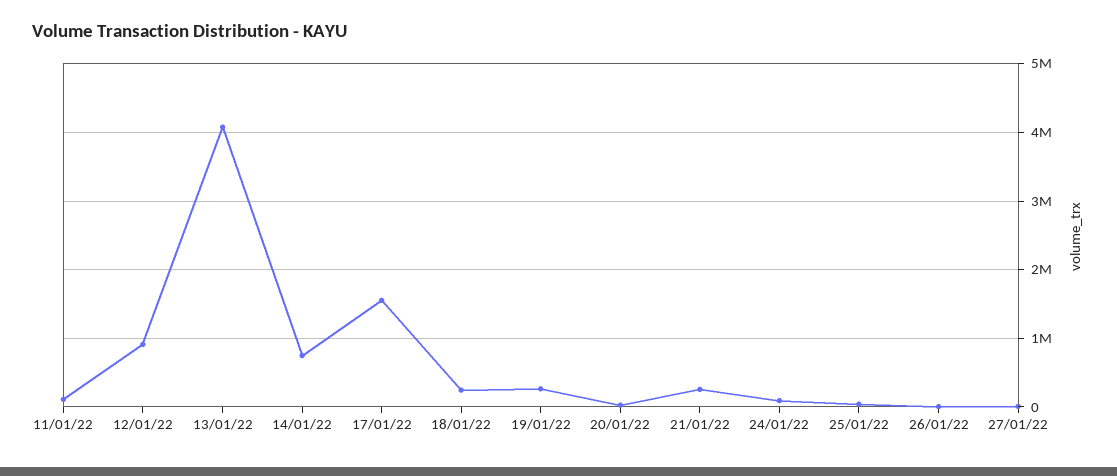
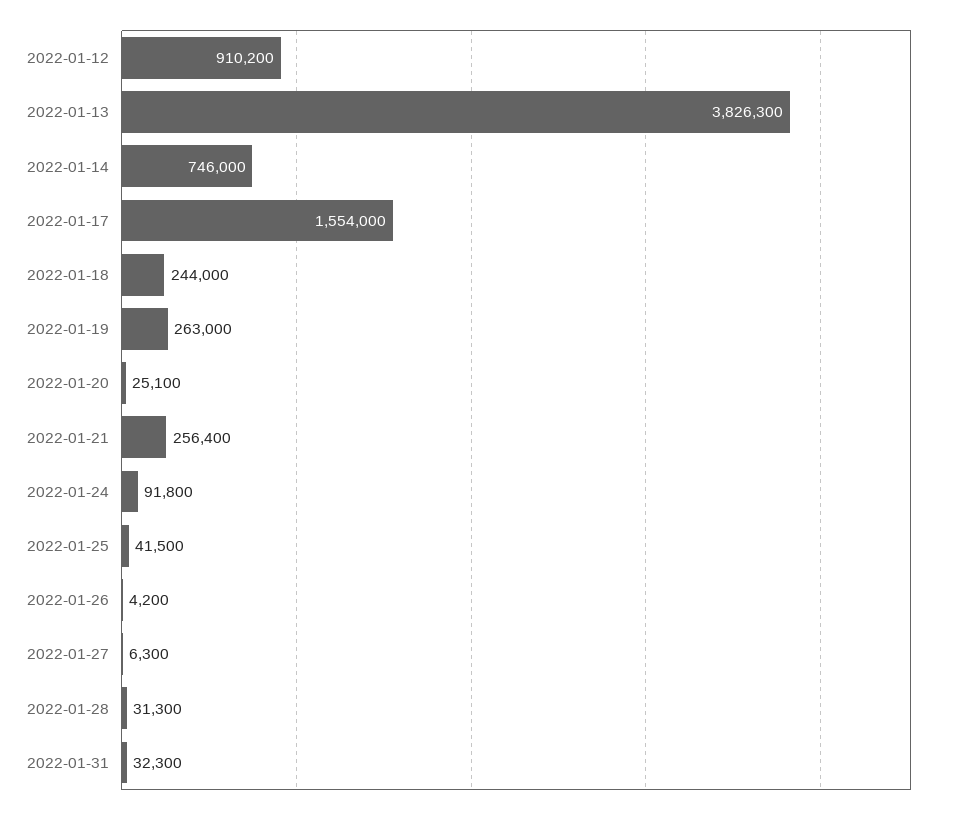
11/01/22: 100000 -> none
13/01/22: 4100000 -> 3826300
2022-01-28: none -> 31300
2022-01-31: none -> 32300

